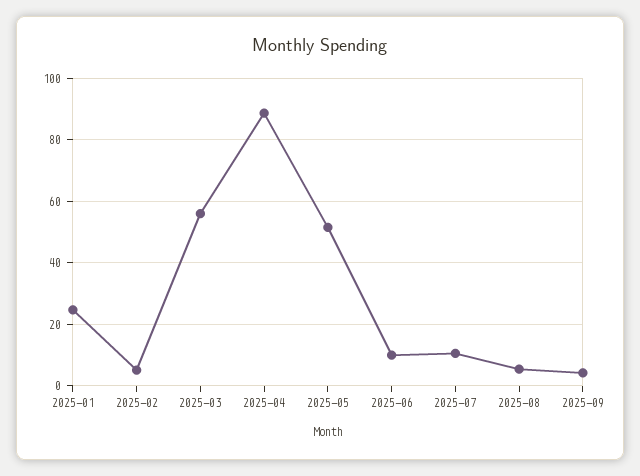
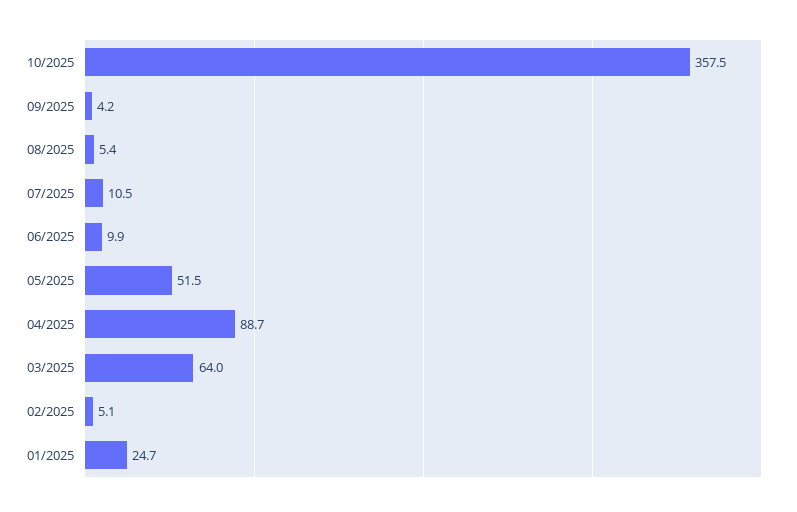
2025-03: 56 -> 64
10/2025: none -> 357.5

